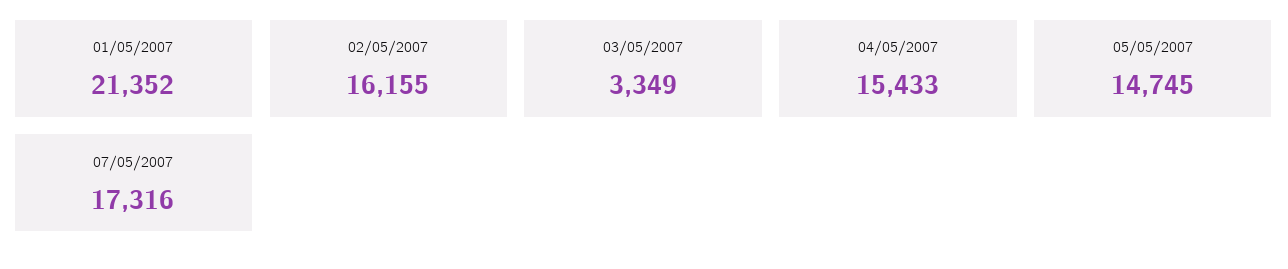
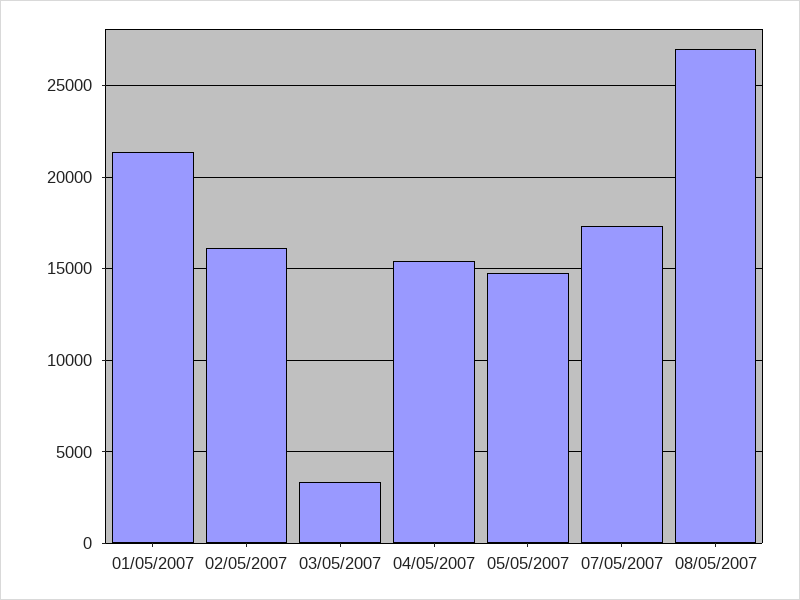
08/05/2007: none -> 27000

